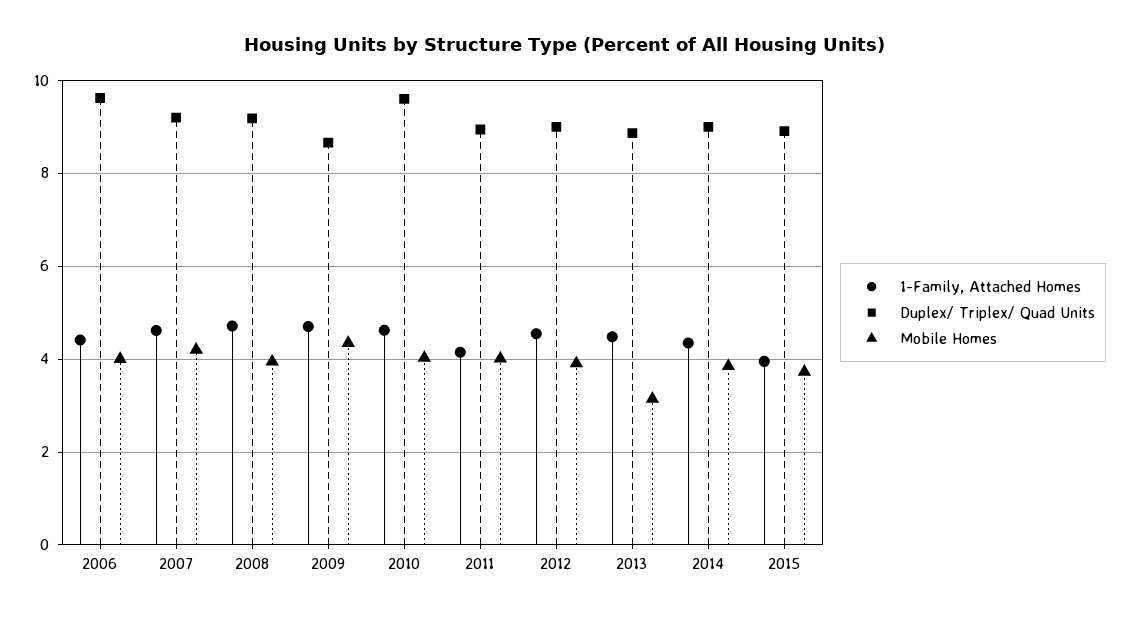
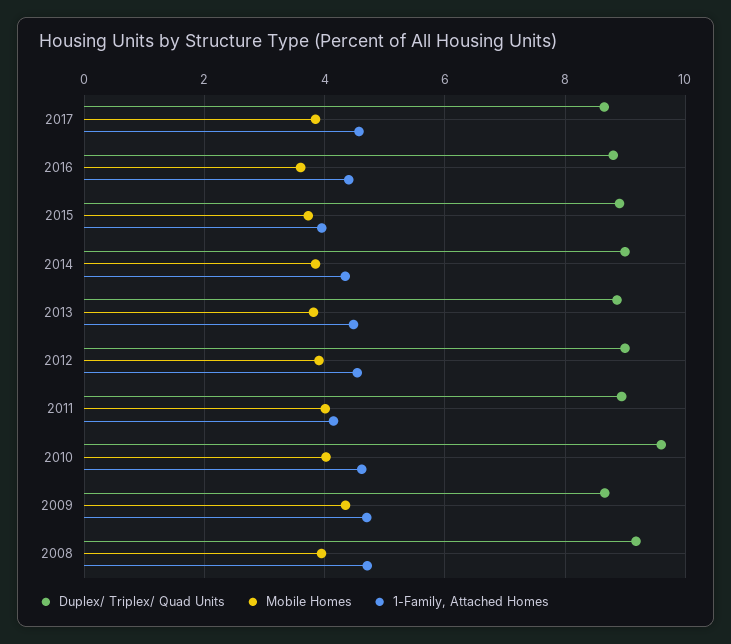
1-Family, Attached Homes, 2006: 4.4 -> none
Duplex/ Triplex/ Quad Units, 2006: 9.6 -> none
Mobile Homes, 2006: 4 -> none
1-Family, Attached Homes, 2007: 4.6 -> none
Duplex/ Triplex/ Quad Units, 2007: 9.2 -> none
Mobile Homes, 2007: 4.2 -> none
Mobile Homes, 2013: 3.2 -> 3.8
Duplex/ Triplex/ Quad Units, 2017: none -> 8.6
Mobile Homes, 2017: none -> 3.8
1-Family, Attached Homes, 2017: none -> 4.6
Duplex/ Triplex/ Quad Units, 2016: none -> 8.8
Mobile Homes, 2016: none -> 3.6
1-Family, Attached Homes, 2016: none -> 4.4

